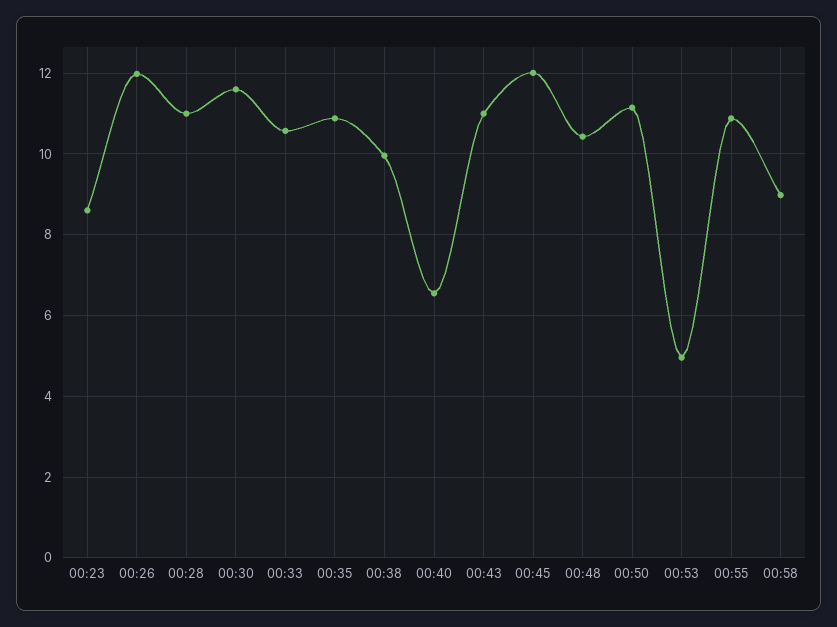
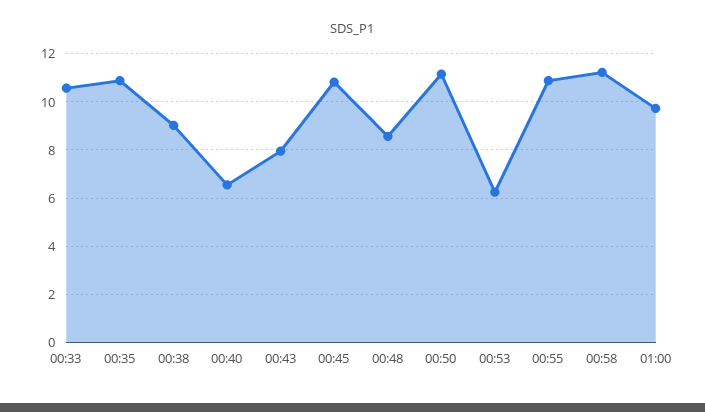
00:23: 8.6 -> none
00:26: 12 -> none
00:28: 11 -> none
00:30: 11.6 -> none
00:38: 10 -> 9
00:43: 11 -> 8
00:45: 12 -> 10.75
00:48: 10.4 -> 8.5
00:53: 5 -> 6.25
00:58: 9 -> 11.25
01:00: none -> 9.75

